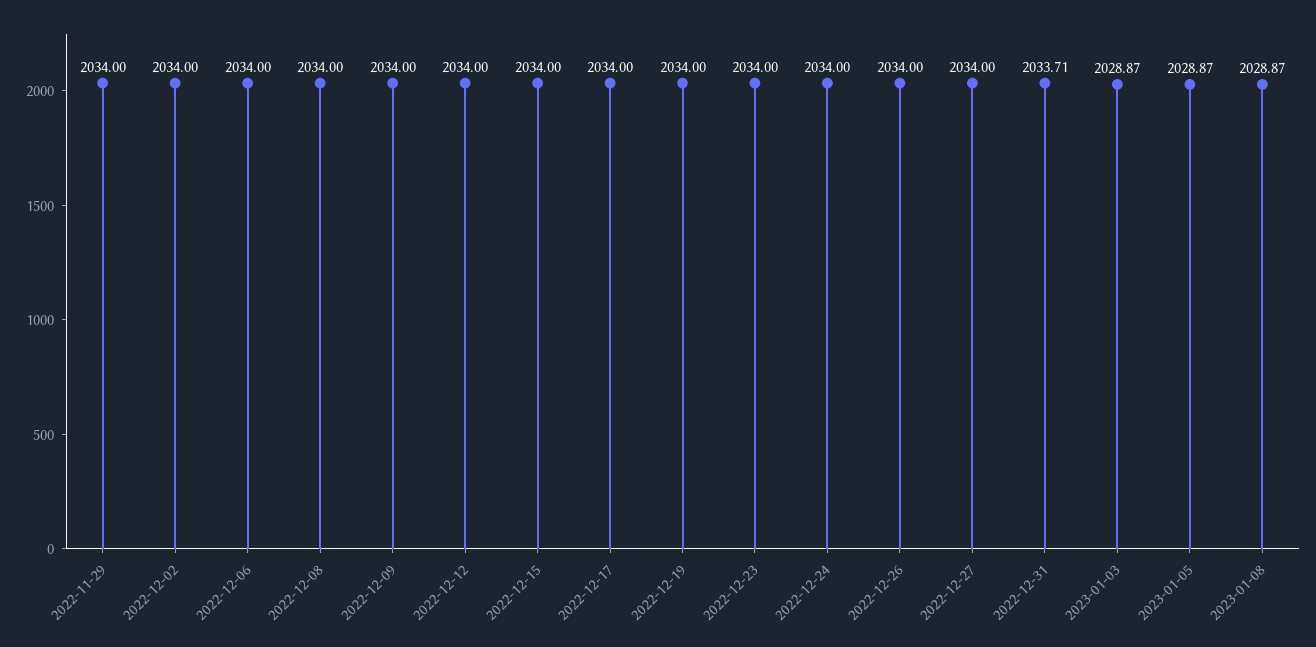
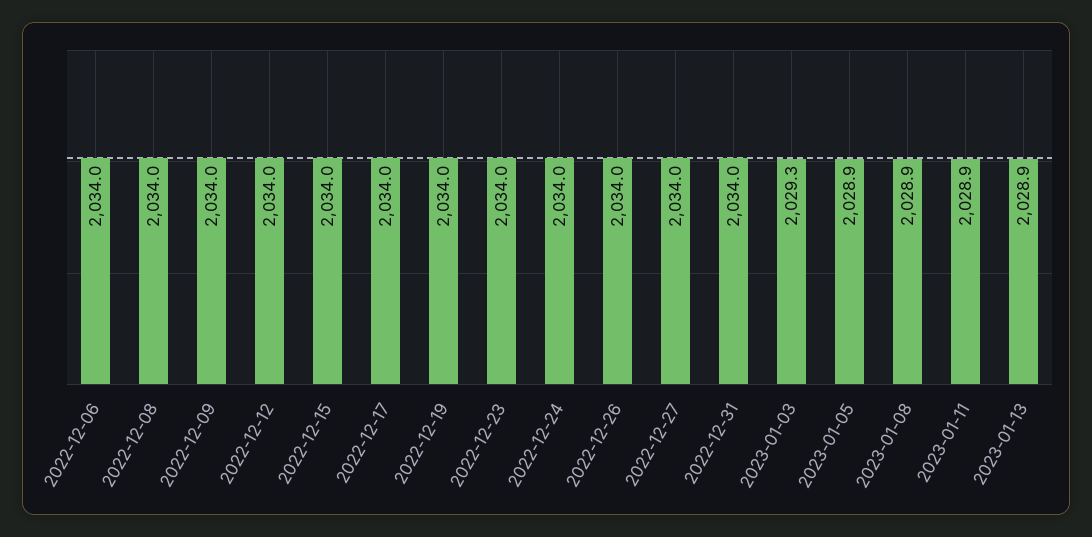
2022-11-29: 2034 -> none
2022-12-02: 2034 -> none
2022-12-31: 2033.71 -> 2034
2023-01-03: 2028.87 -> 2029.3
2023-01-11: none -> 2028.9
2023-01-13: none -> 2028.9

